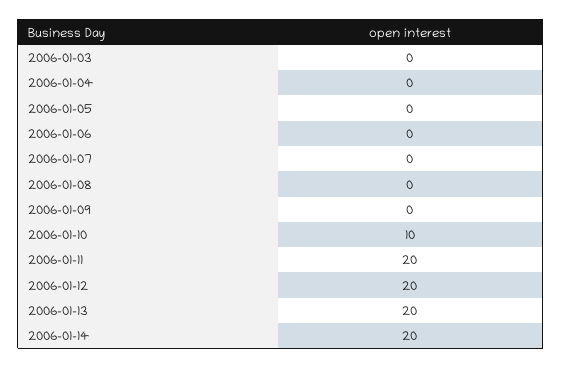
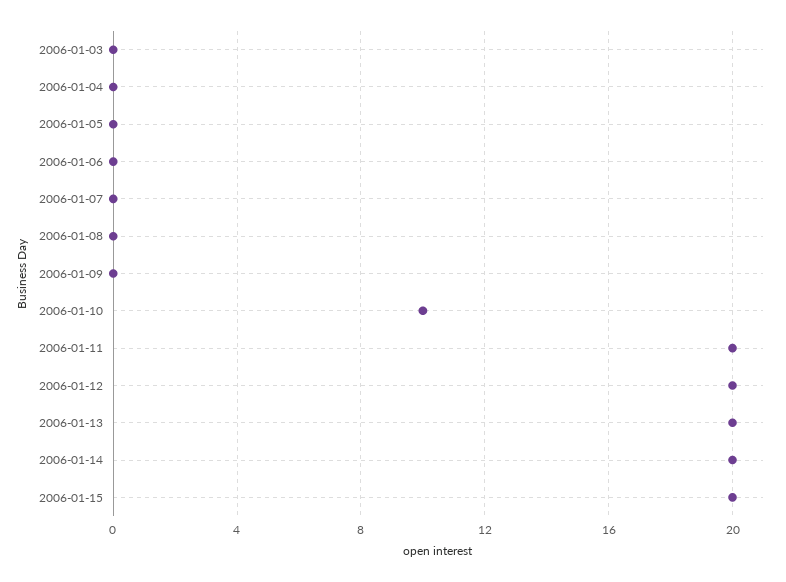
2006-01-15: none -> 20

